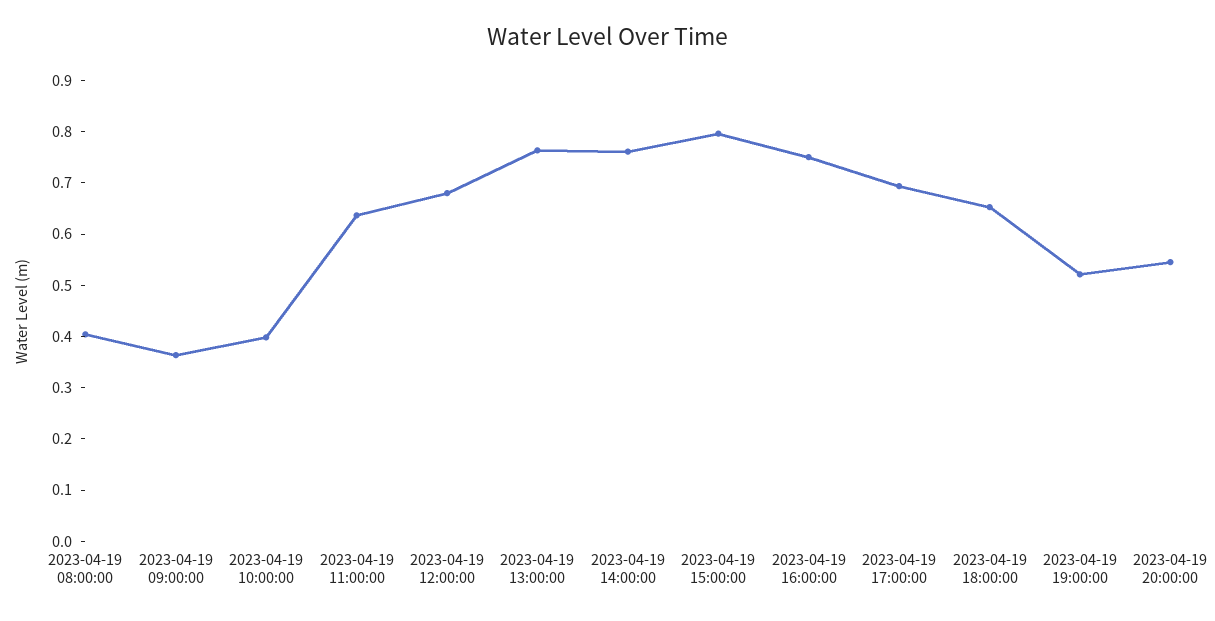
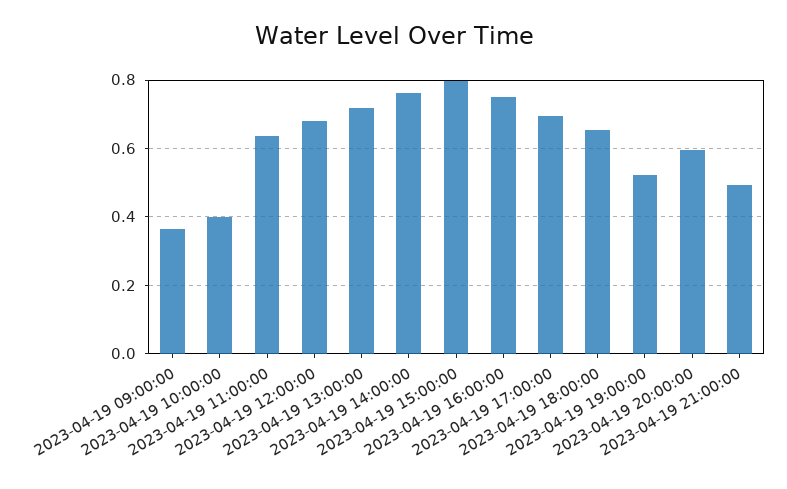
2023-04-19 08:00:00: 0.4 -> none
2023-04-19 13:00:00: 0.76 -> 0.72
2023-04-19 20:00:00: 0.54 -> 0.6
2023-04-19 21:00:00: none -> 0.5

